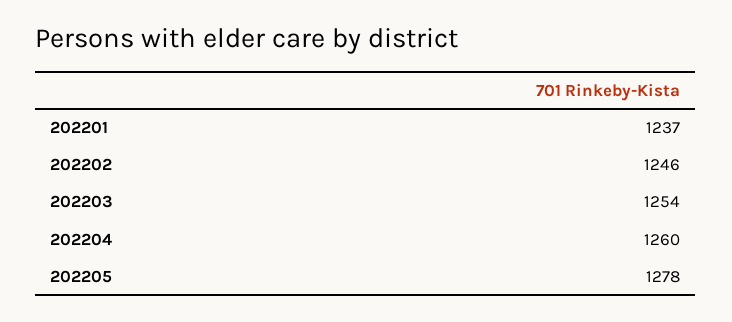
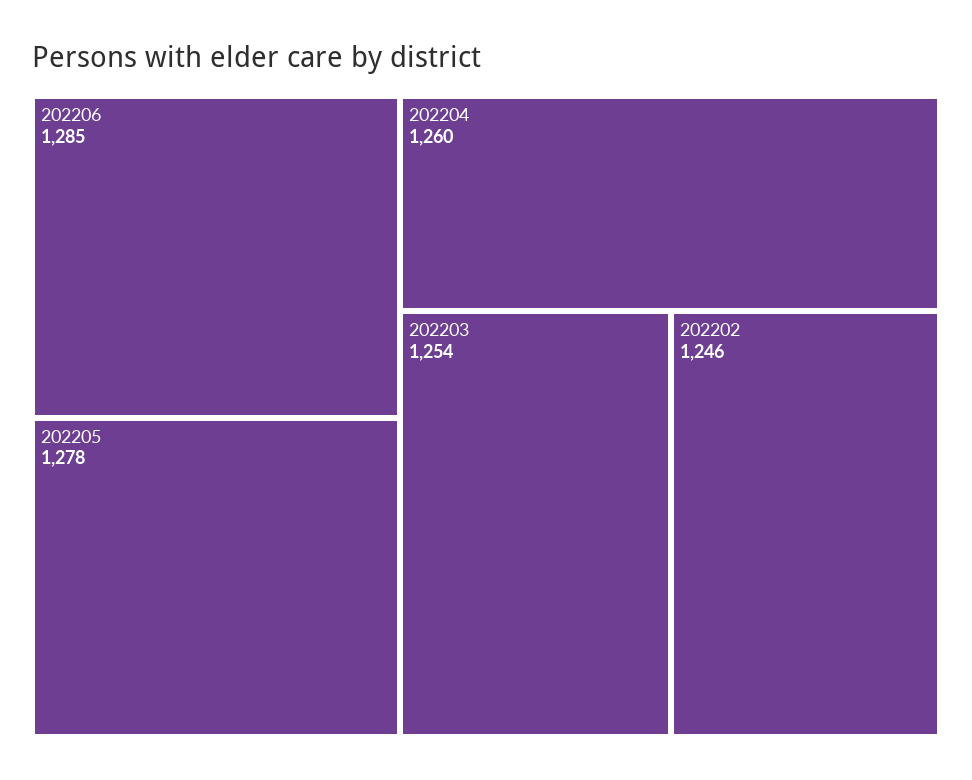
202201: 1237 -> none
202206: none -> 1285

